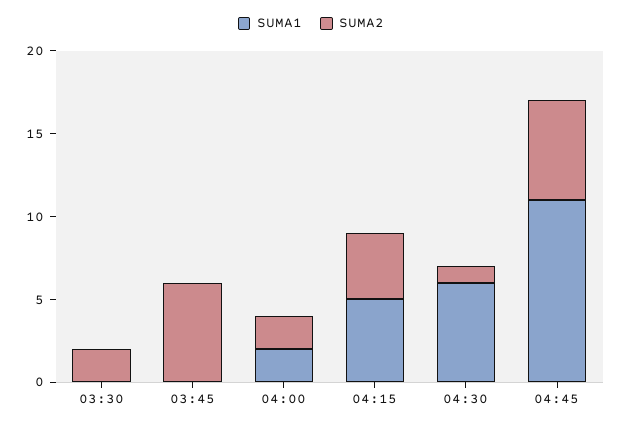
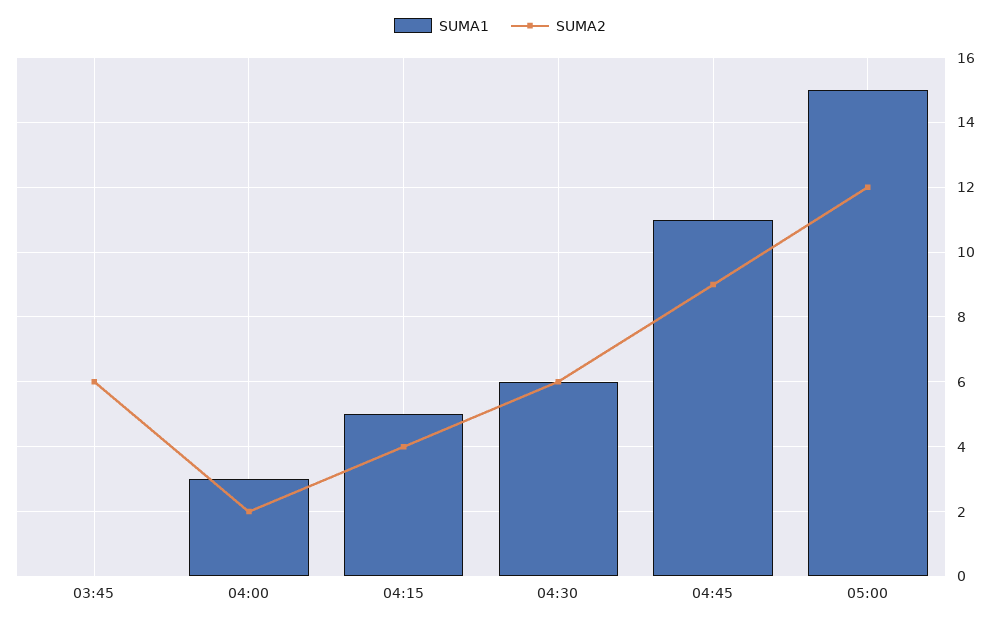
SUMA1, 03:30: 0 -> none
SUMA2, 03:30: 2 -> none
SUMA1, 04:00: 2 -> 3
SUMA2, 04:30: 1 -> 6
SUMA2, 04:45: 6 -> 9
SUMA1, 05:00: none -> 15
SUMA2, 05:00: none -> 12

